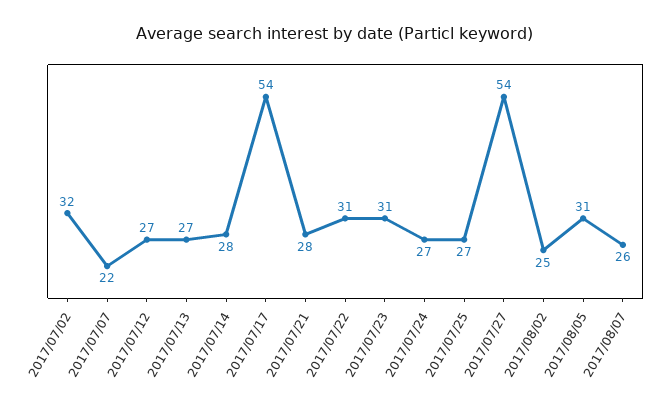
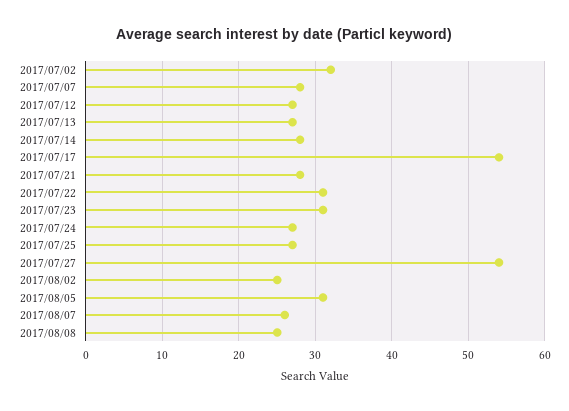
2017/07/07: 22 -> 28
2017/08/08: none -> 25

